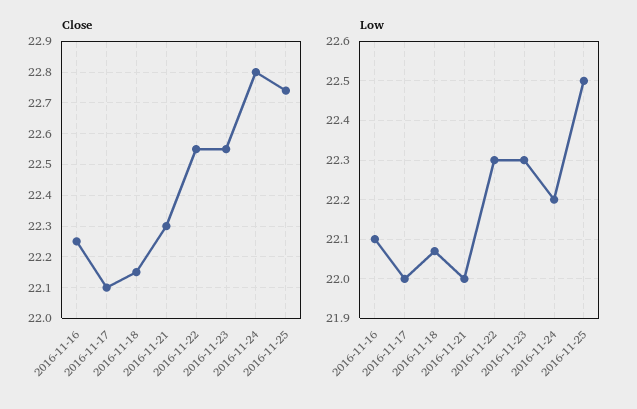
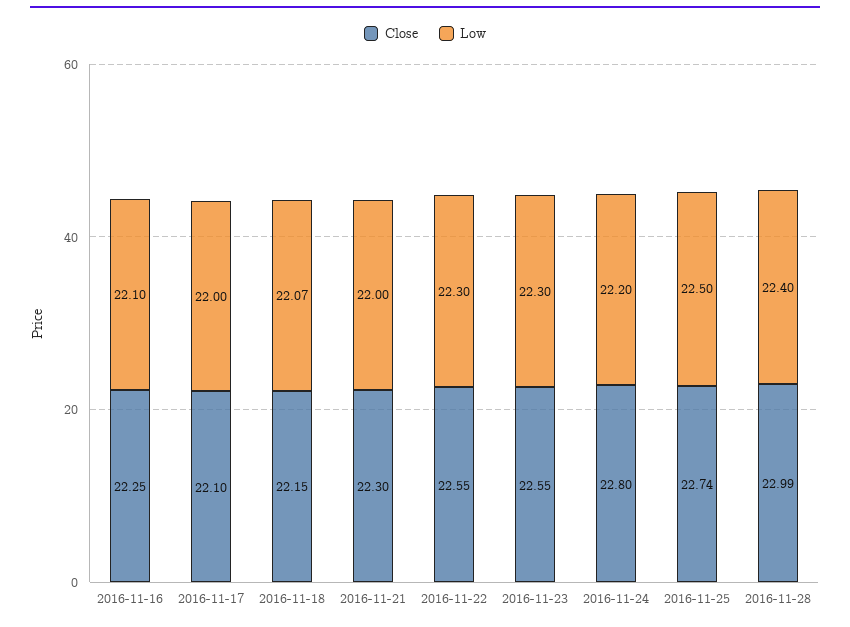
Close, 2016-11-28: none -> 22.99
Low, 2016-11-28: none -> 22.4

